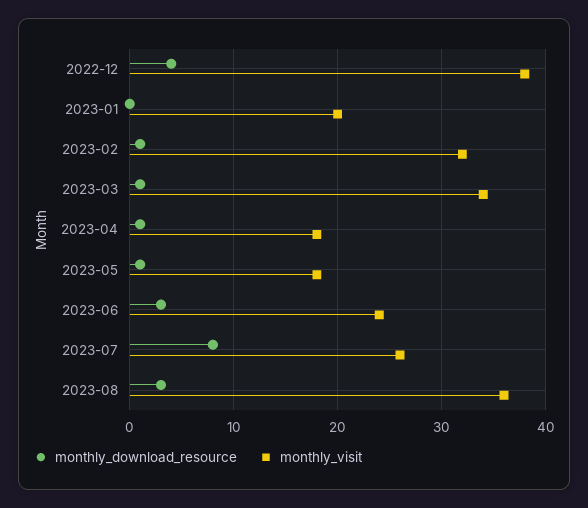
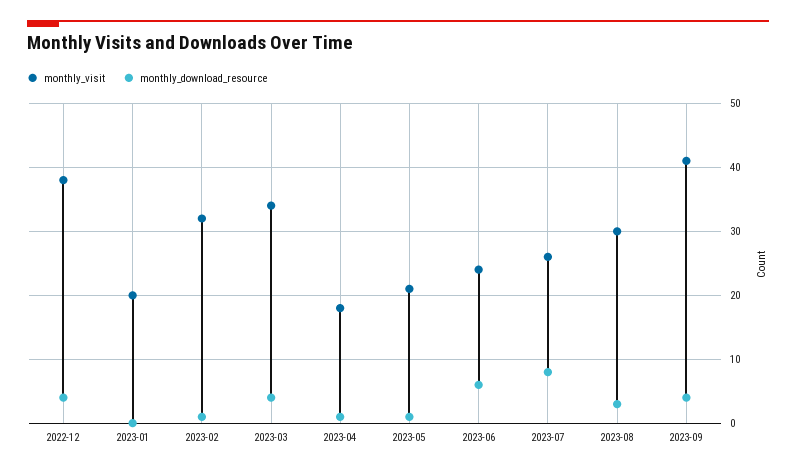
monthly_download_resource, 2023-03: 1 -> 4
monthly_visit, 2023-05: 18 -> 21
monthly_download_resource, 2023-06: 3 -> 6
monthly_visit, 2023-08: 36 -> 30
monthly_visit, 2023-09: none -> 41
monthly_download_resource, 2023-09: none -> 4

